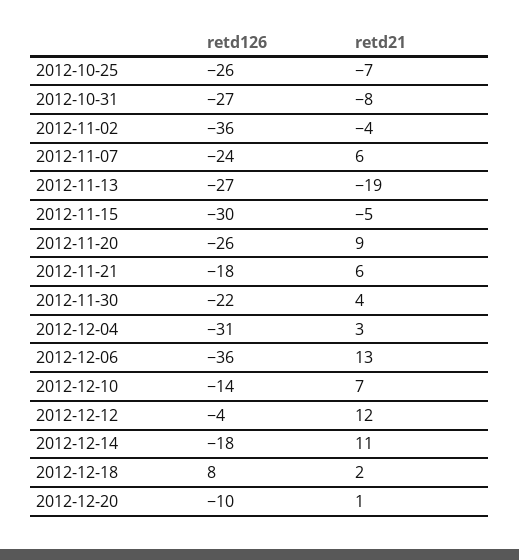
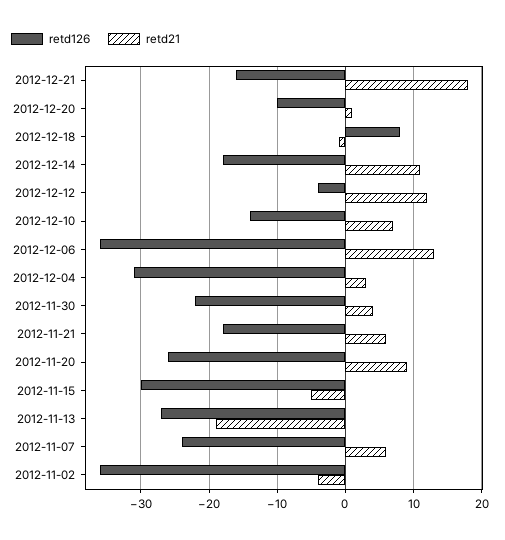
retd126, 2012-10-25: -26 -> none
retd21, 2012-10-25: -7 -> none
retd126, 2012-10-31: -27 -> none
retd21, 2012-10-31: -8 -> none
retd21, 2012-12-18: 2 -> -1
retd126, 2012-12-21: none -> -16
retd21, 2012-12-21: none -> 18

